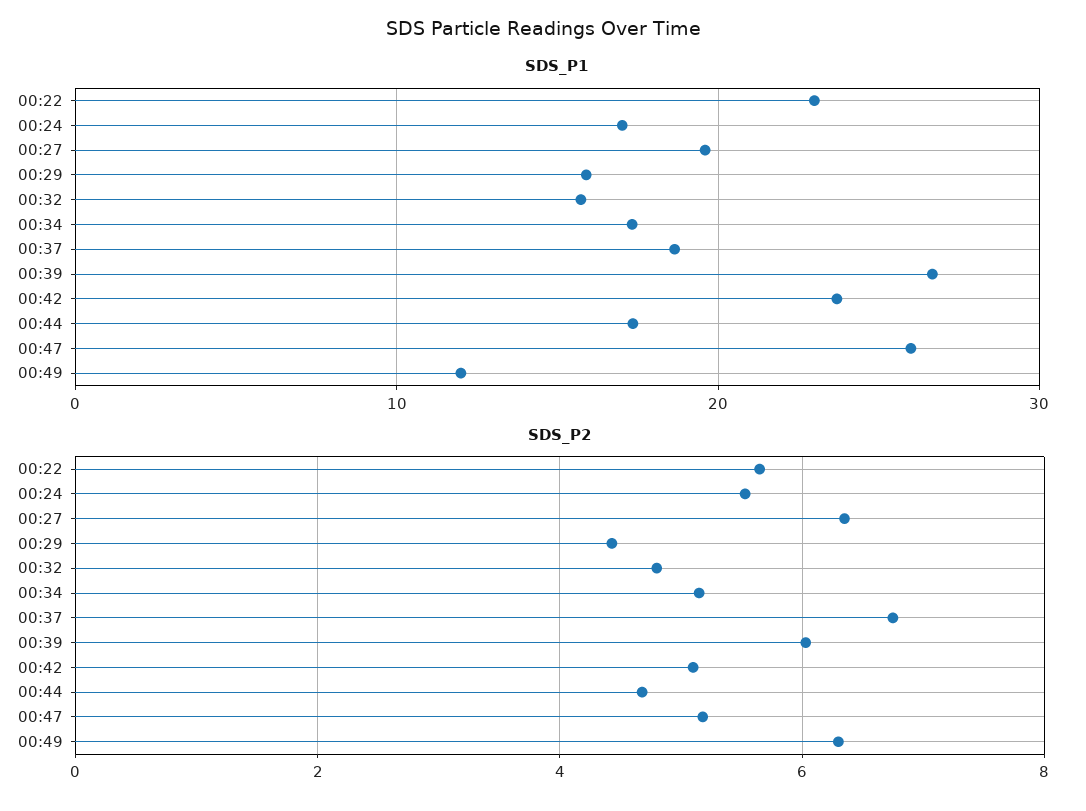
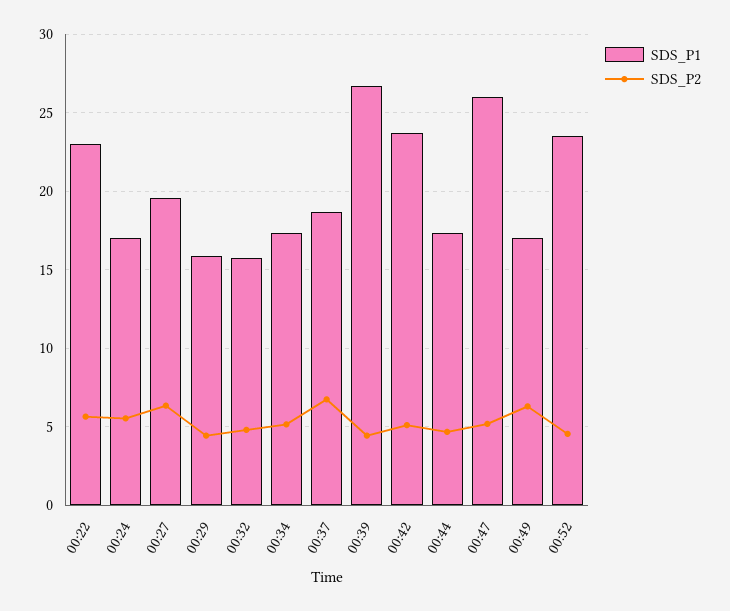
SDS_P1, 00:49: 12 -> 17
SDS_P2, 00:39: 6 -> 4.5
SDS_P1, 00:52: none -> 23.5
SDS_P2, 00:52: none -> 4.5

